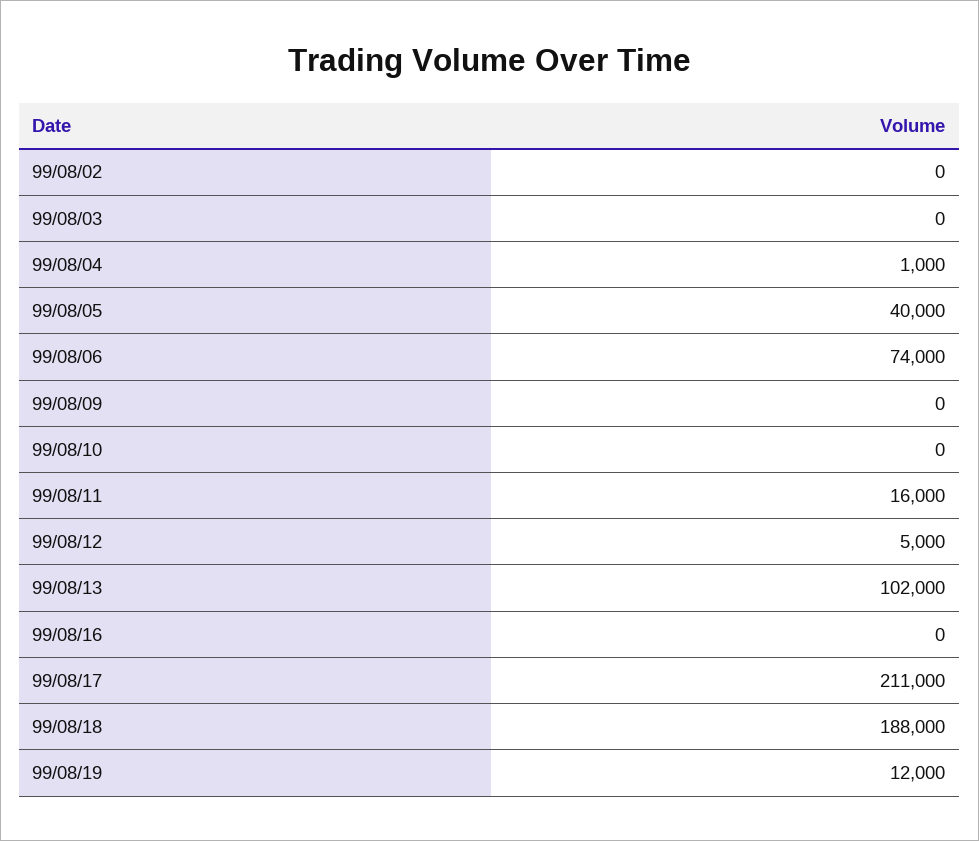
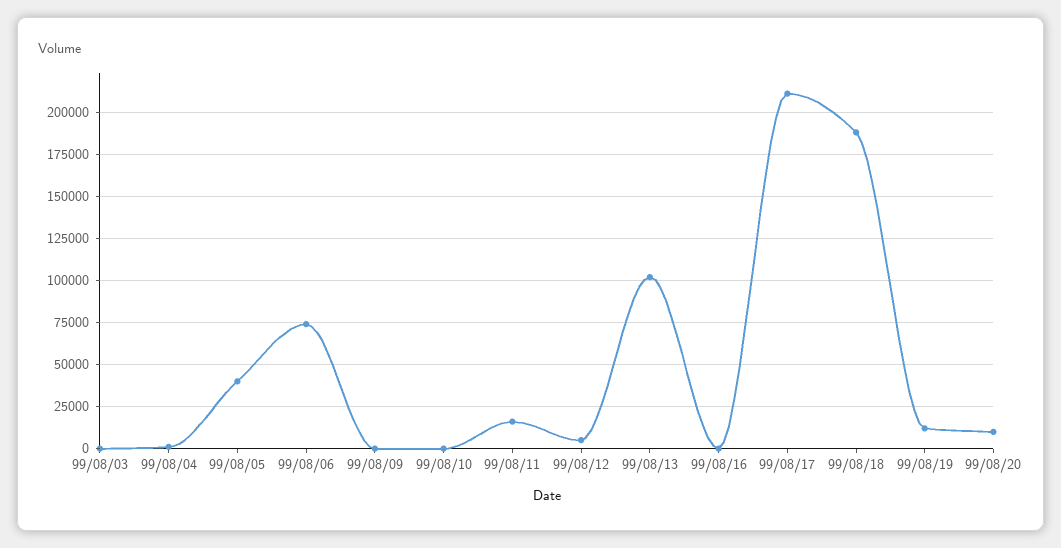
99/08/02: 0 -> none
99/08/20: none -> 10000

